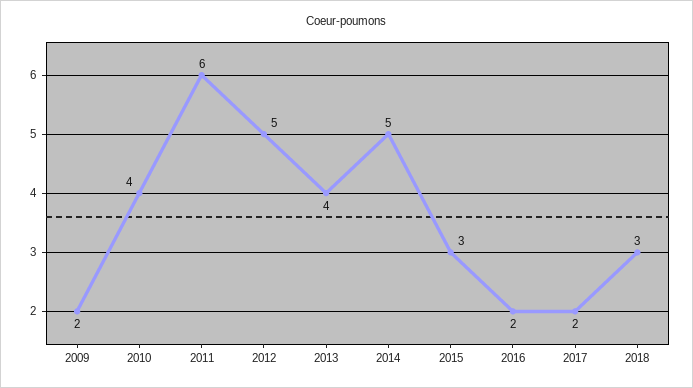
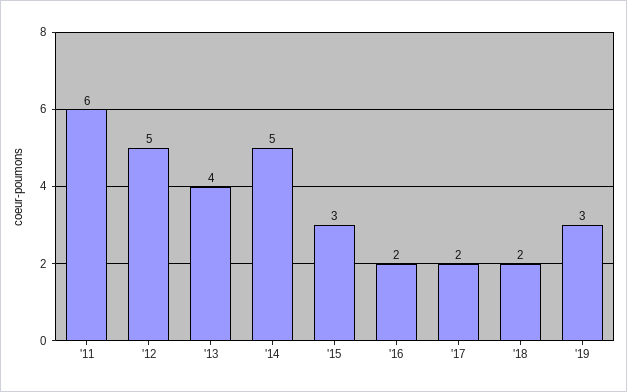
2009: 2 -> none
2010: 4 -> none
2018: 3 -> 2
'19: none -> 3

